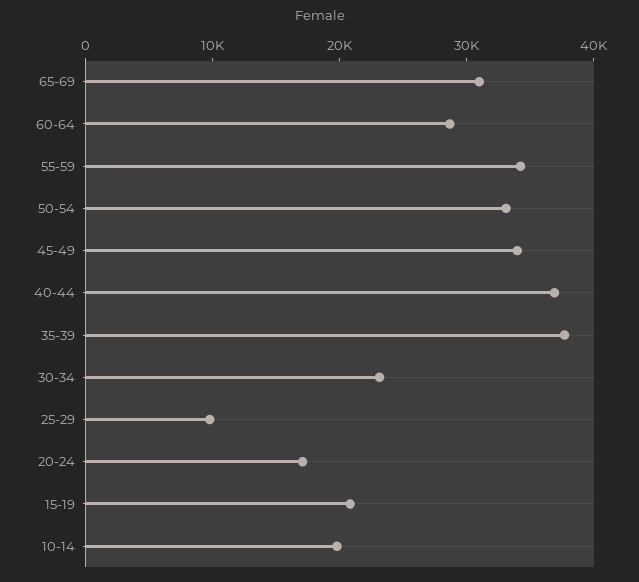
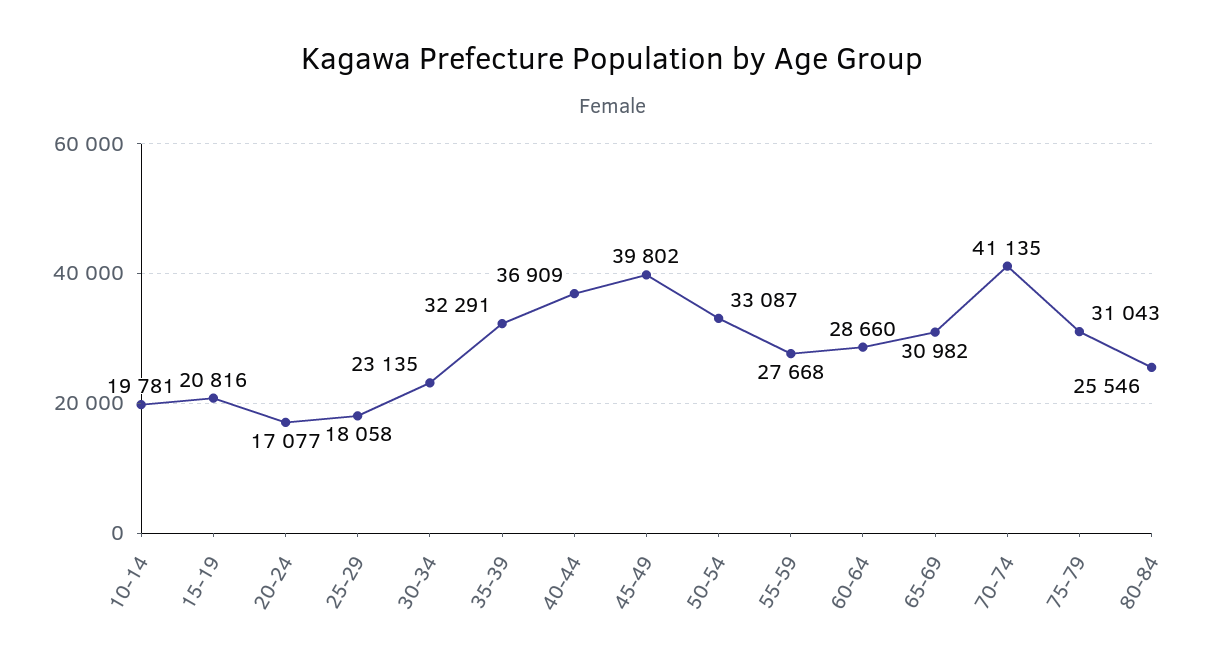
55-59: 34000 -> 27668
45-49: 34000 -> 39802
35-39: 38000 -> 32291
25-29: 10000 -> 18058
70-74: none -> 41135
75-79: none -> 31043
80-84: none -> 25546

